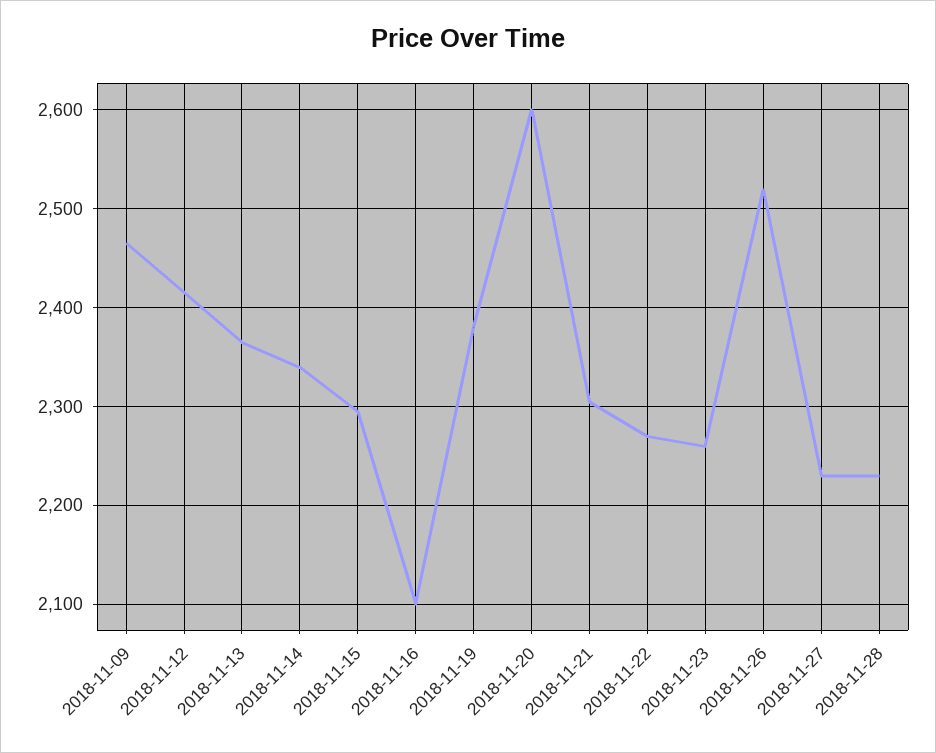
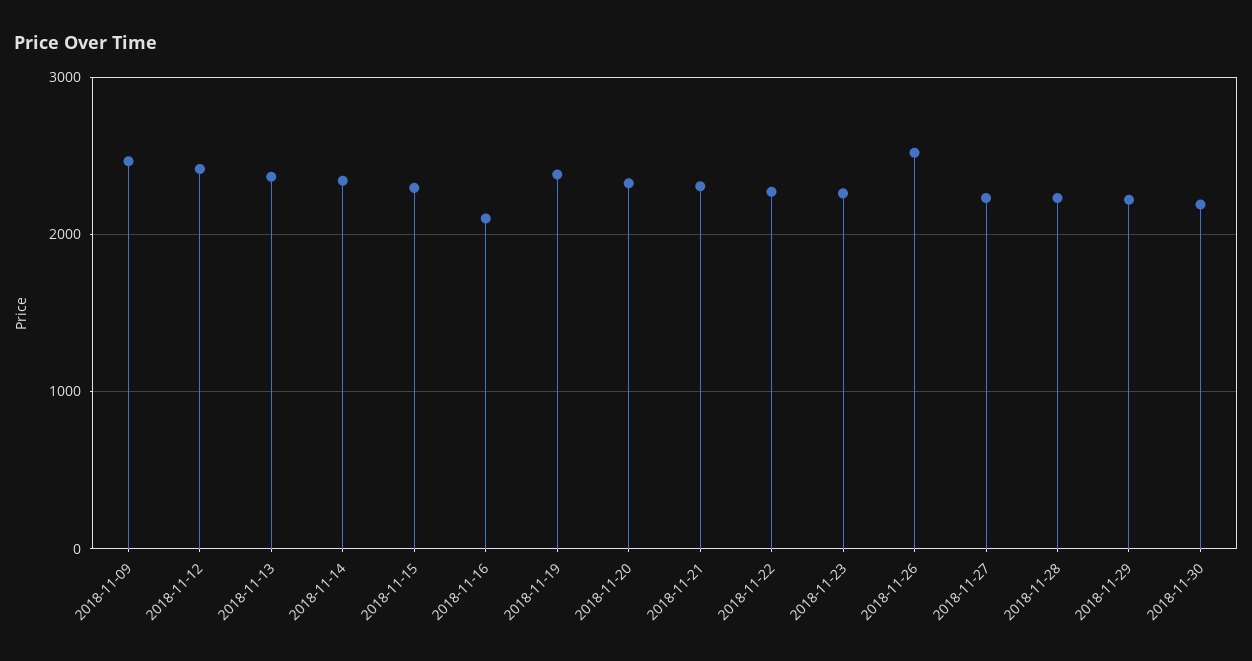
2018-11-20: 2600 -> 2300
2018-11-29: none -> 2200
2018-11-30: none -> 2200

